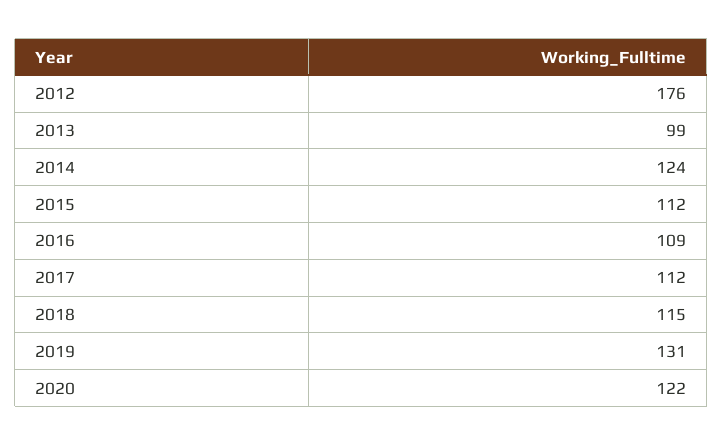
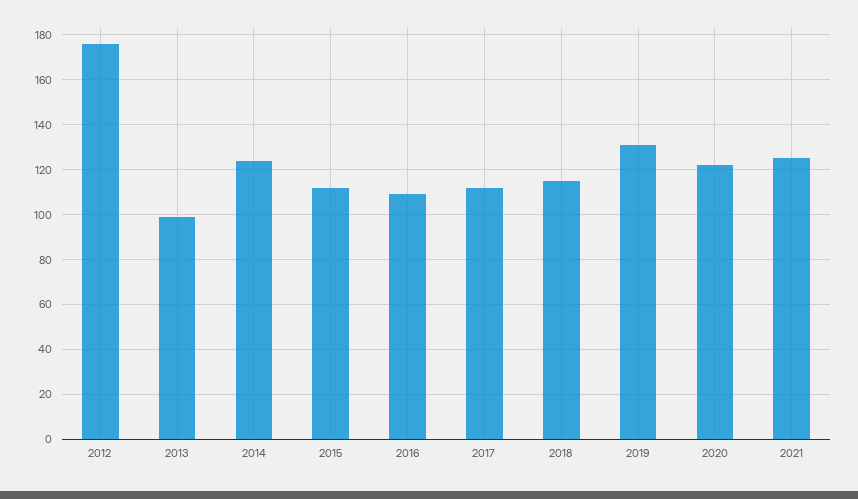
2021: none -> 125

